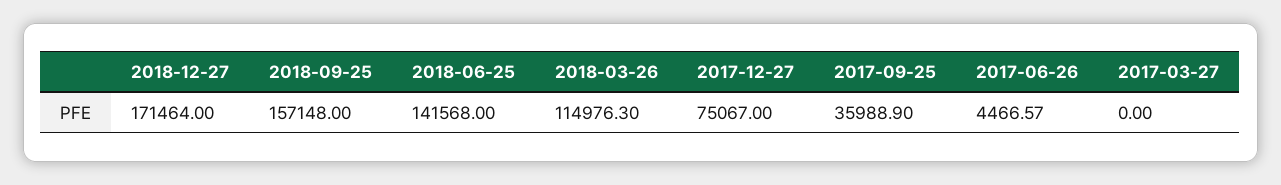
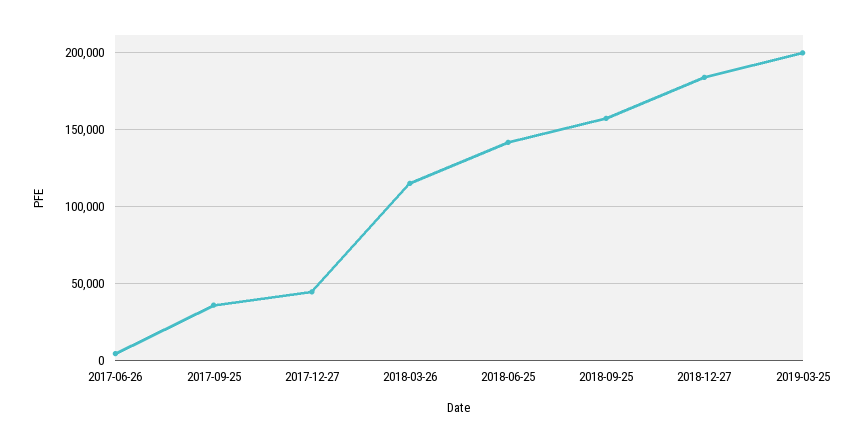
2018-12-27: 171464 -> 185000
2017-12-27: 75067 -> 45000
2017-03-27: 0 -> none
2019-03-25: none -> 200000

